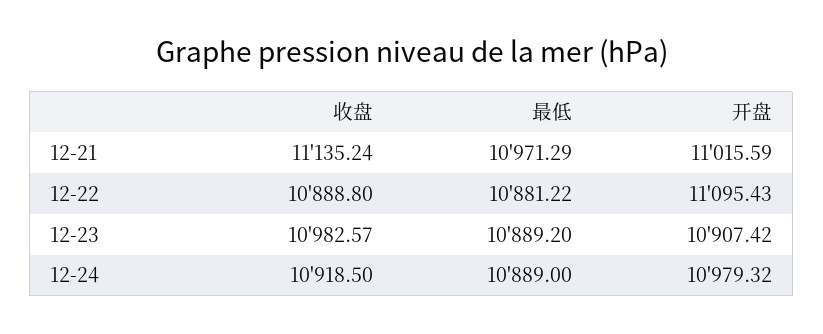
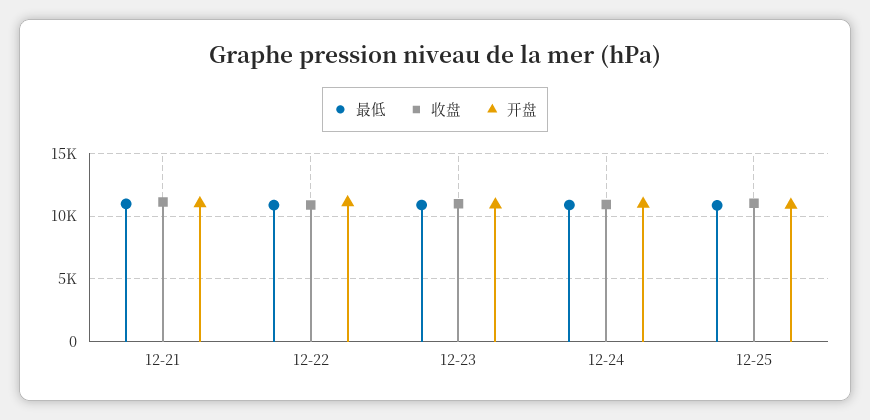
最低, 12-25: none -> 11000
收盘, 12-25: none -> 11000
开盘, 12-25: none -> 11000

